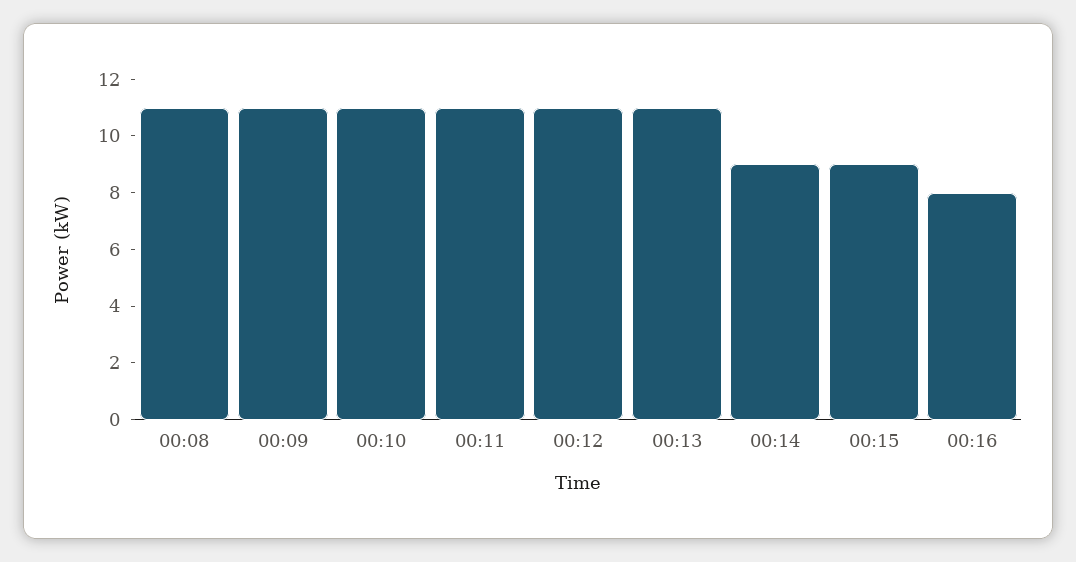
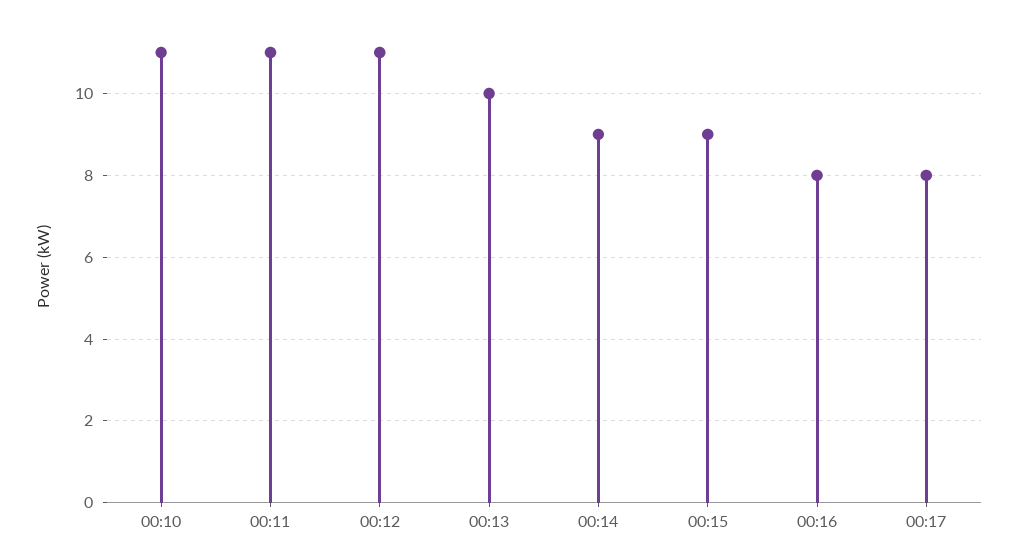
00:08: 11 -> none
00:09: 11 -> none
00:13: 11 -> 10
00:17: none -> 8

